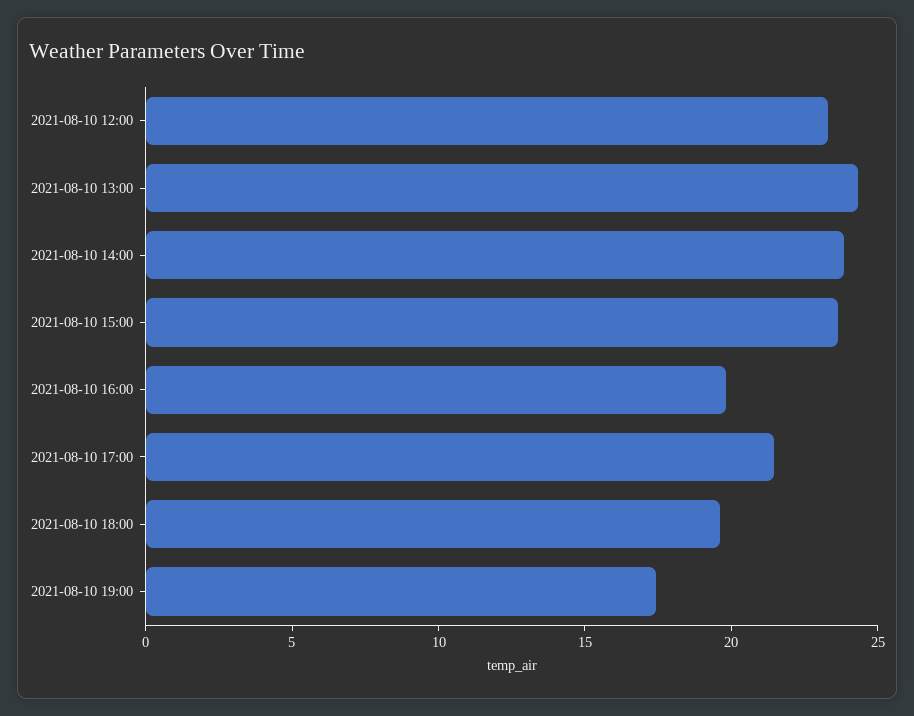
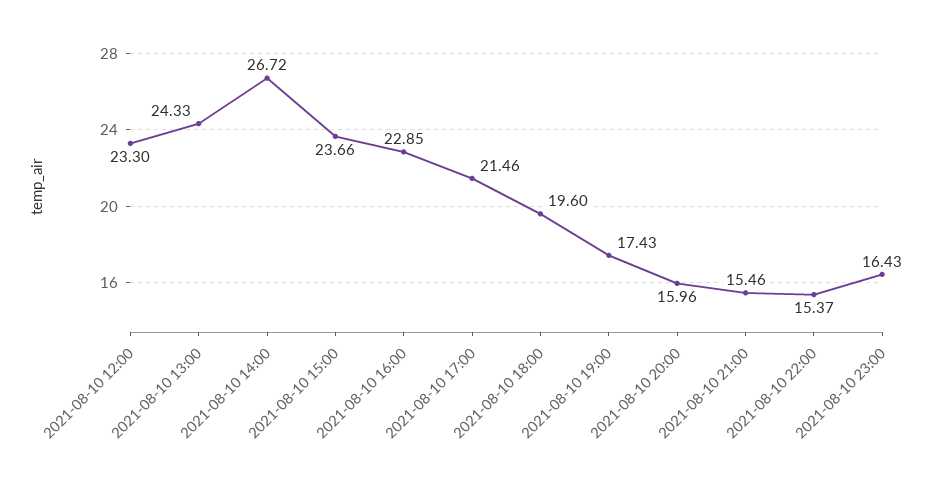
2021-08-10 14:00: 24 -> 26.72
2021-08-10 16:00: 20 -> 22.85
2021-08-10 20:00: none -> 15.96
2021-08-10 21:00: none -> 15.46
2021-08-10 22:00: none -> 15.37
2021-08-10 23:00: none -> 16.43

